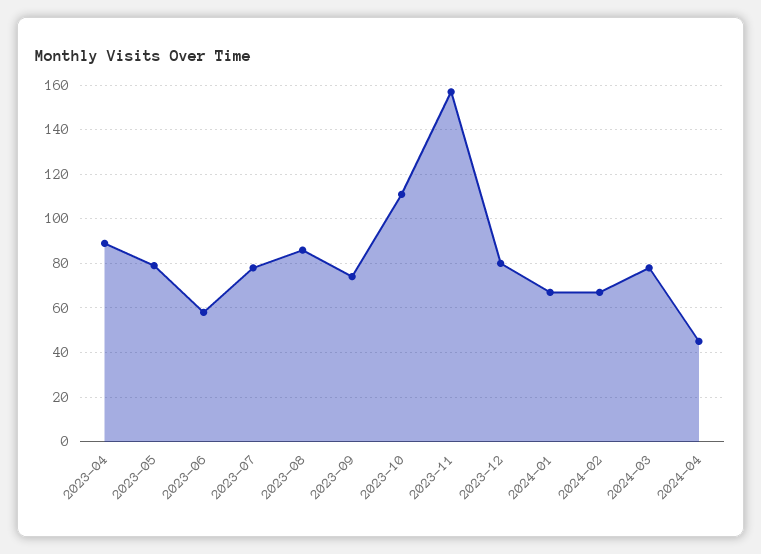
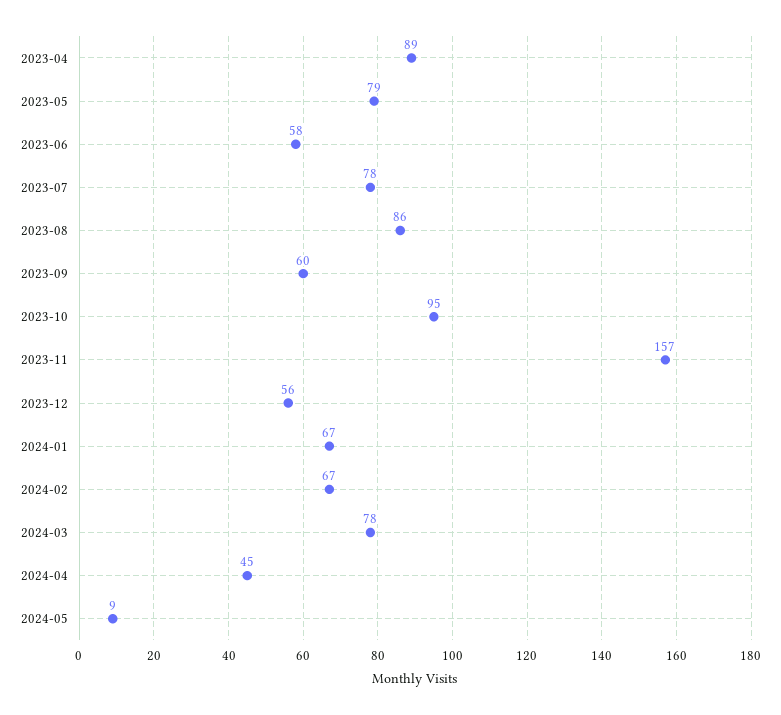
2023-09: 75 -> 60
2023-10: 110 -> 95
2023-12: 80 -> 56
2024-05: none -> 9

